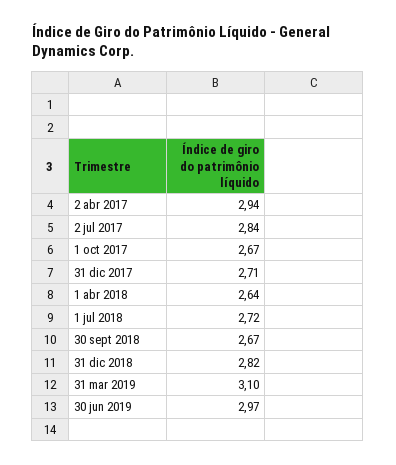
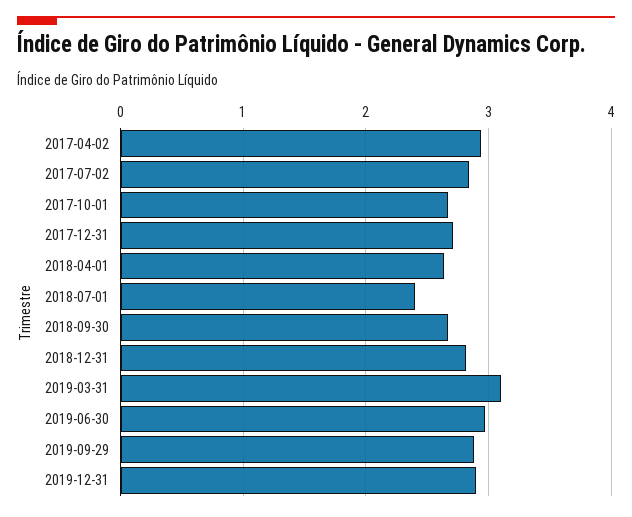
1 jul 2018: 2.72 -> 2.4
2019-09-29: none -> 2.9
2019-12-31: none -> 2.9

